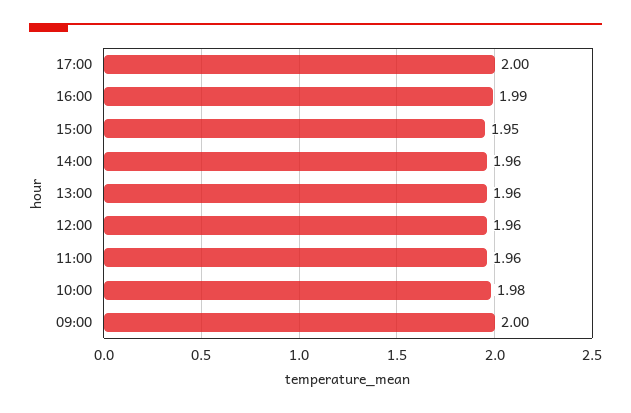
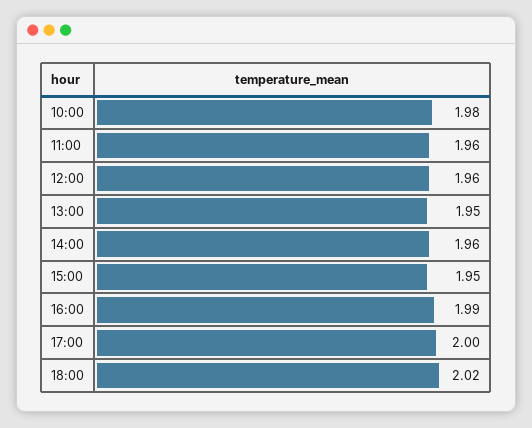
13:00: 1.96 -> 1.95
09:00: 2 -> none
18:00: none -> 2.02

